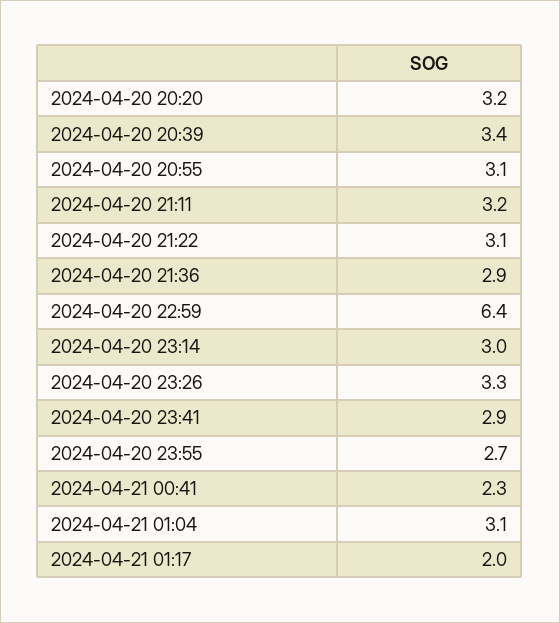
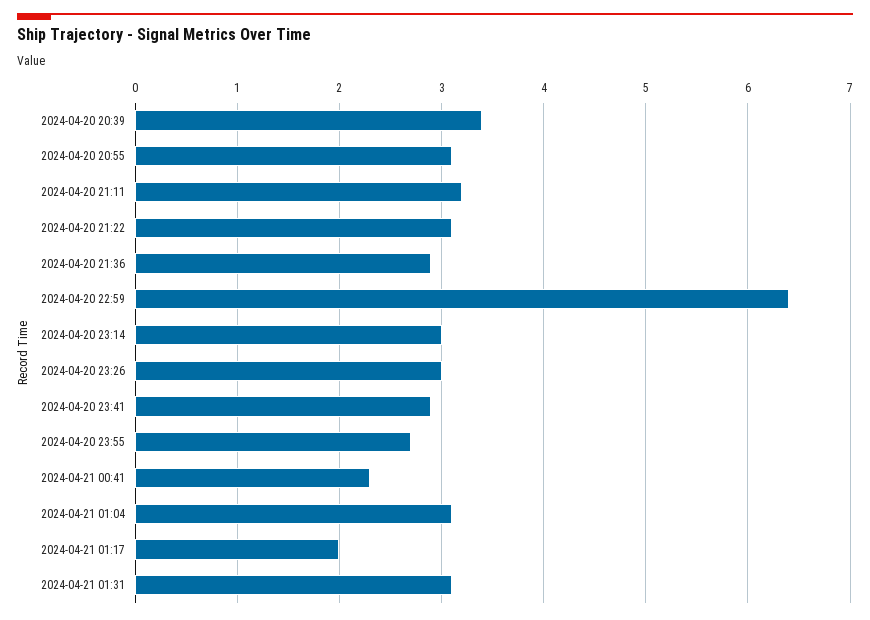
2024-04-20 20:20: 3.2 -> none
2024-04-20 23:26: 3.3 -> 3
2024-04-21 01:31: none -> 3.1

